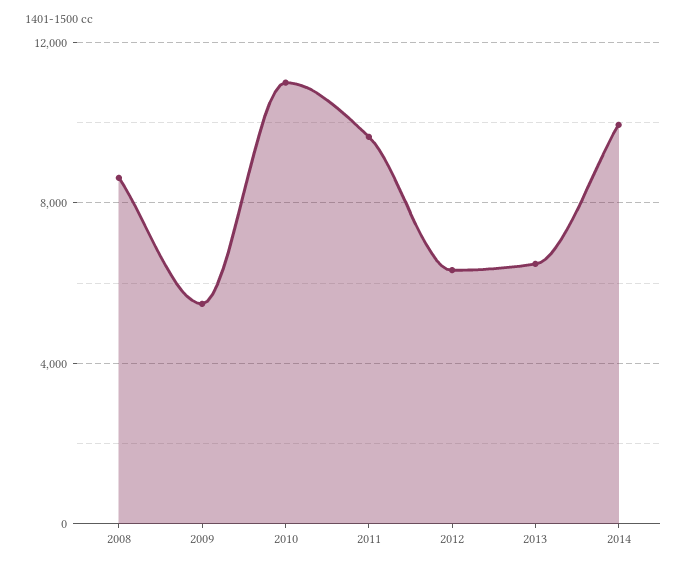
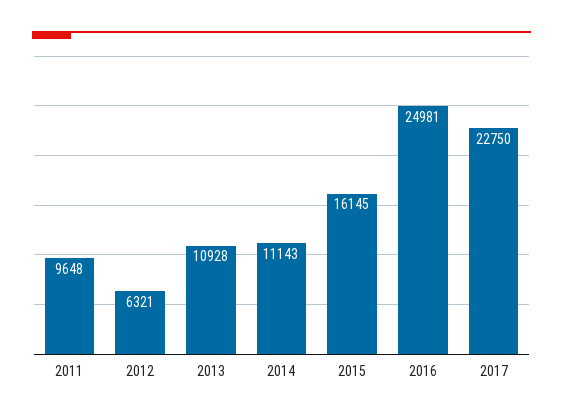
2008: 8500 -> none
2009: 5500 -> none
2010: 11000 -> none
2013: 6500 -> 10928
2014: 10000 -> 11143
2015: none -> 16145
2016: none -> 24981
2017: none -> 22750

